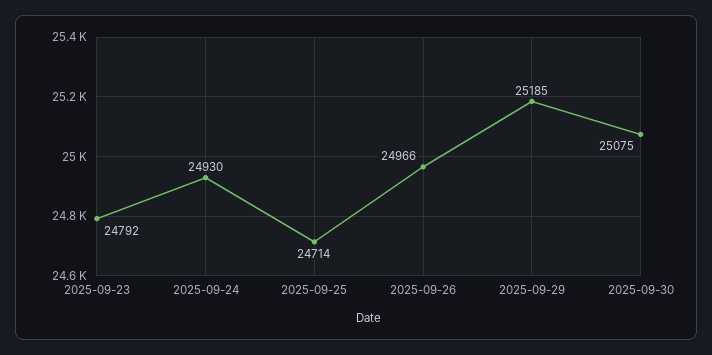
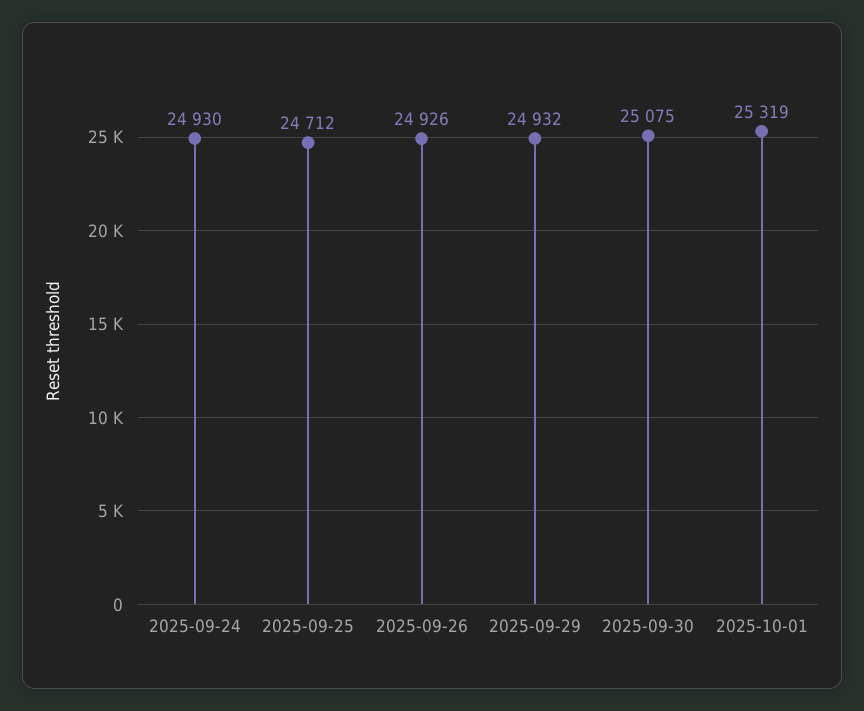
2025-09-23: 24792 -> none
2025-09-25: 24714 -> 24712
2025-09-26: 24966 -> 24926
2025-09-29: 25185 -> 24932
2025-10-01: none -> 25319

